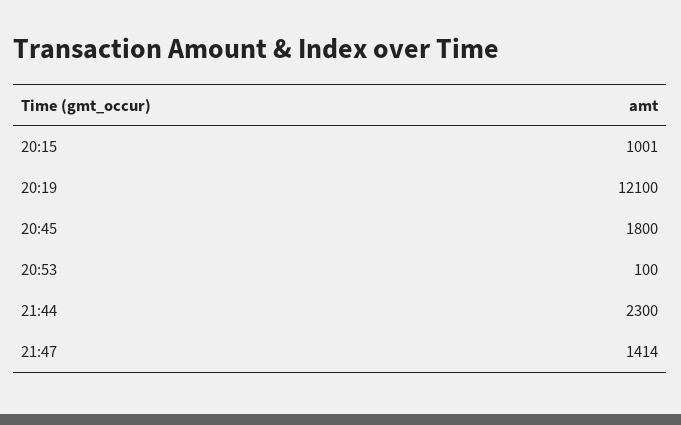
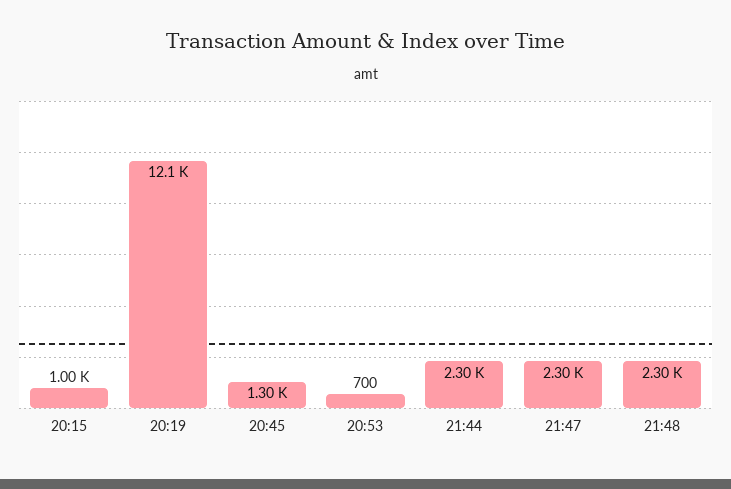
20:45: 1800 -> 1300
20:53: 100 -> 700
21:47: 1414 -> 2300
21:48: none -> 2300

